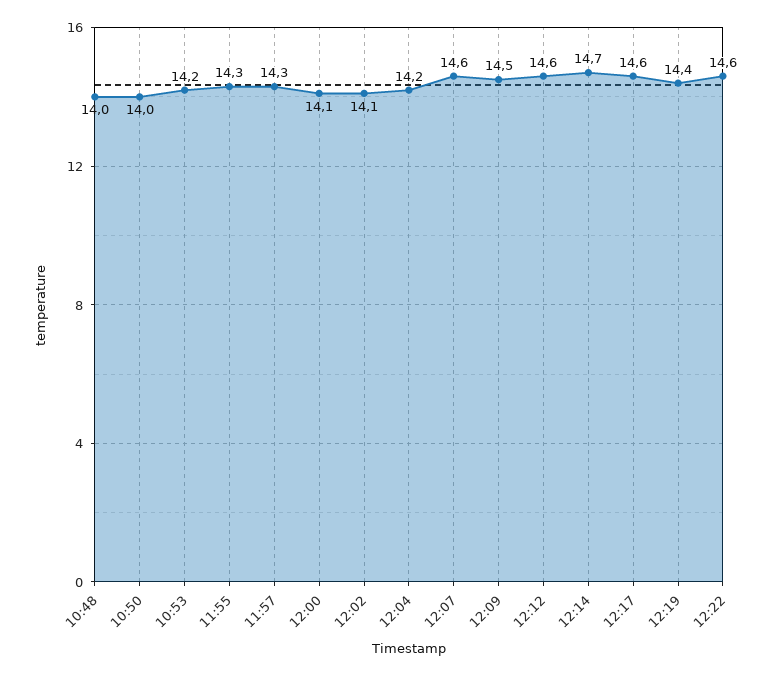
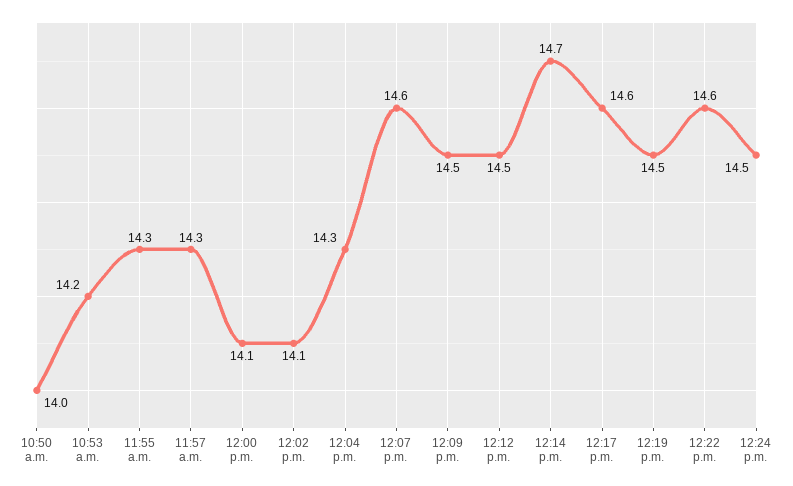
10:48: 14 -> none
12:04: 14.2 -> 14.3
12:12: 14.6 -> 14.5
12:19: 14.4 -> 14.5
12:24 p.m.: none -> 14.5

